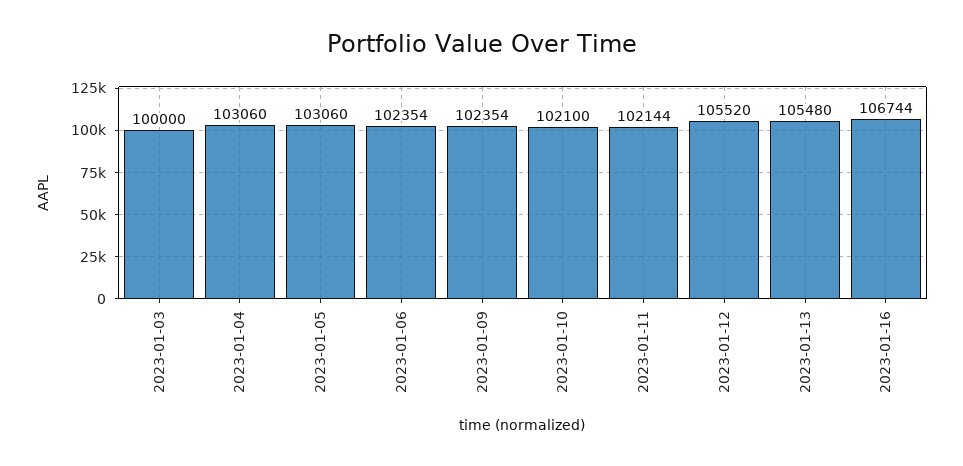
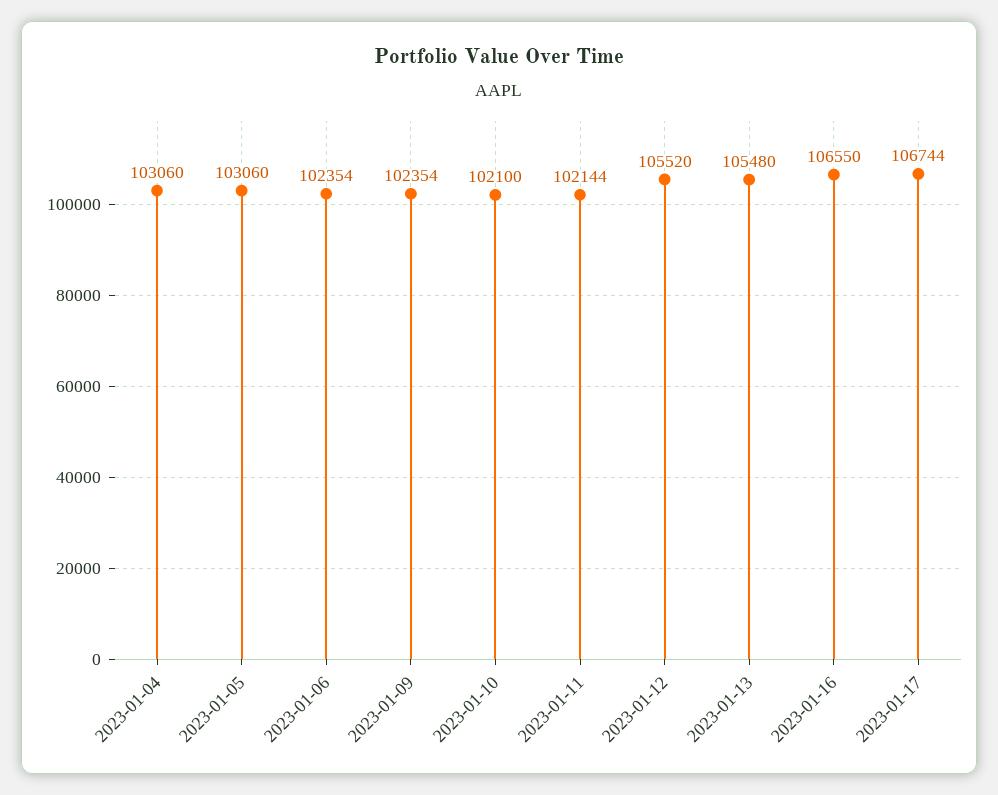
2023-01-03: 100000 -> none
2023-01-16: 106744 -> 106550
2023-01-17: none -> 106744

